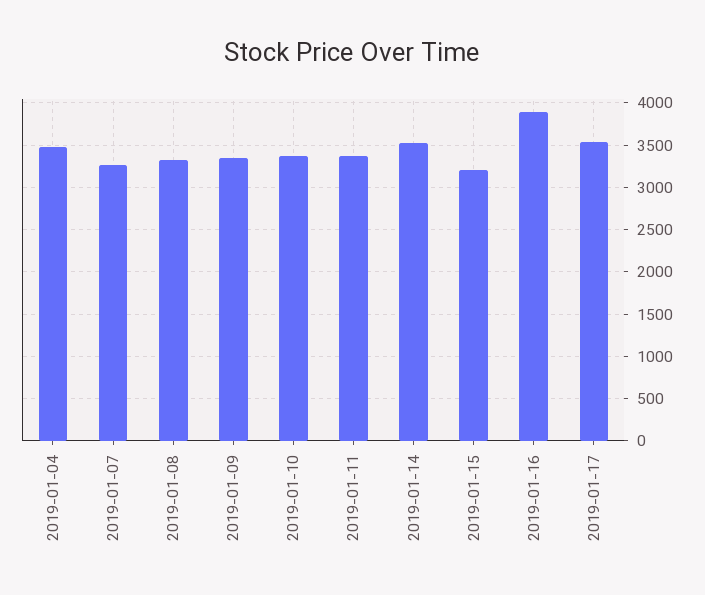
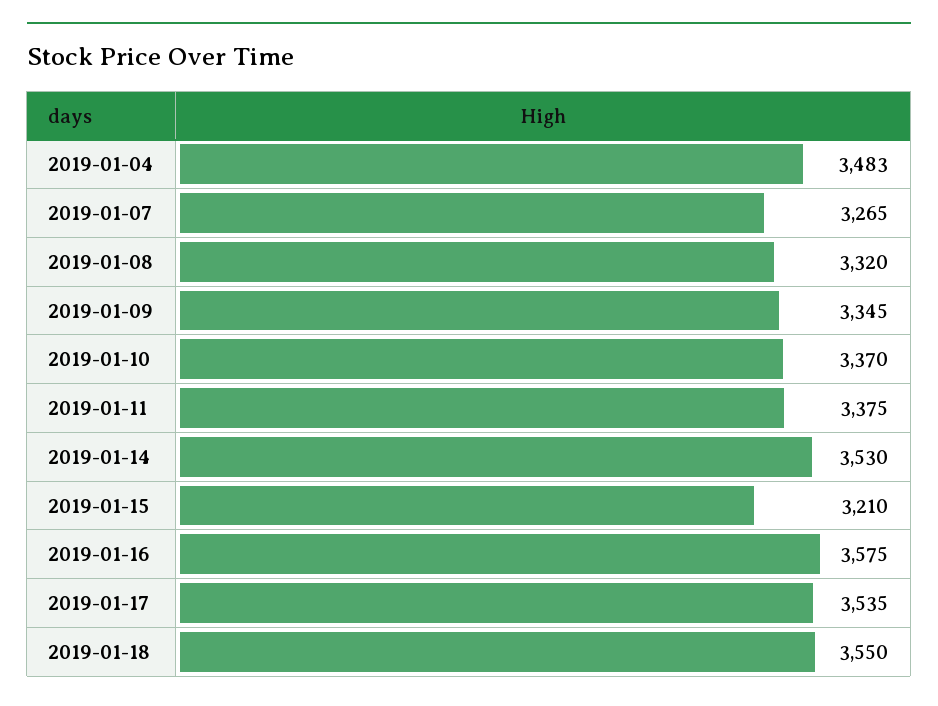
2019-01-16: 3900 -> 3575
2019-01-18: none -> 3550

